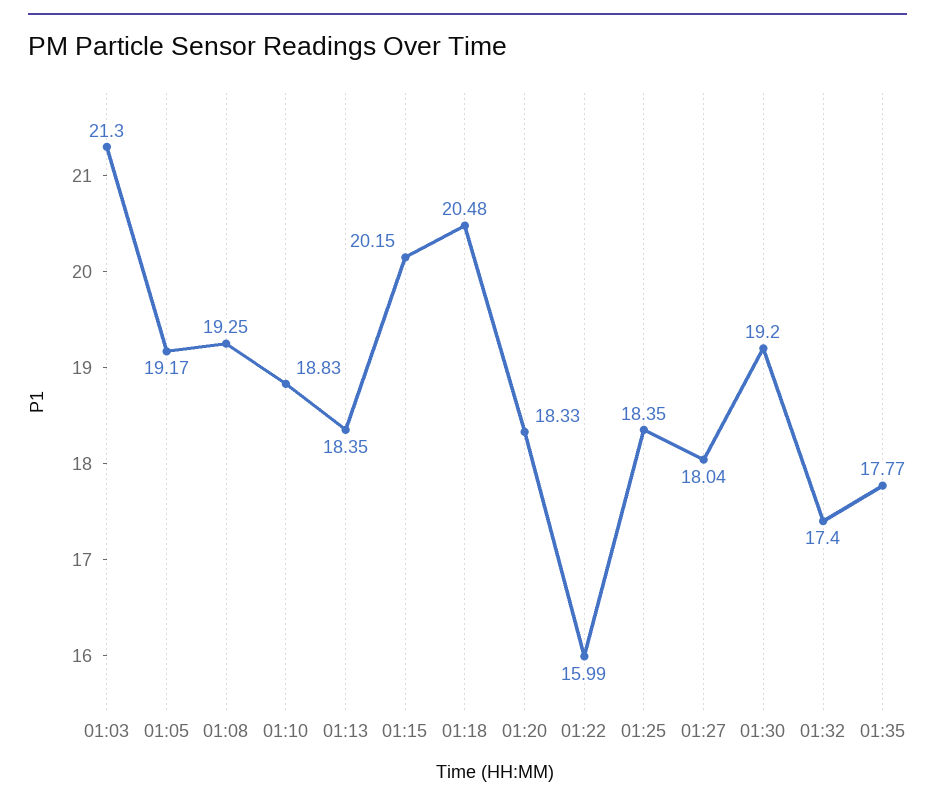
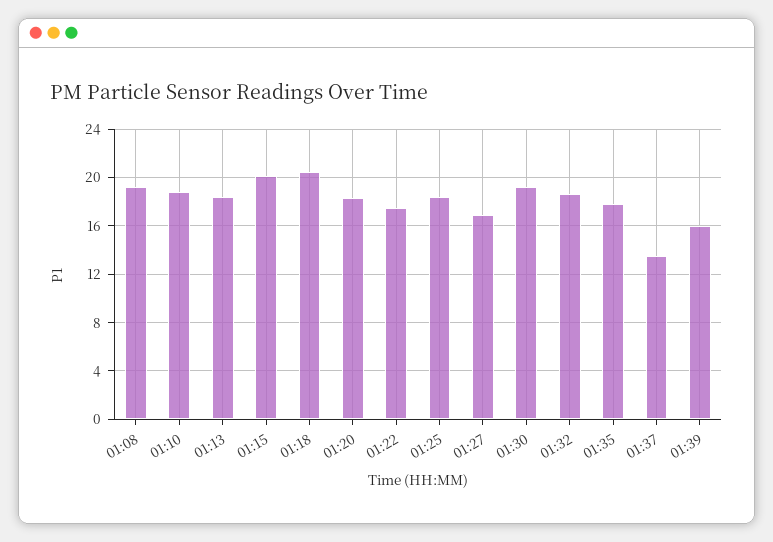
01:03: 21.3 -> none
01:05: 19.17 -> none
01:22: 15.99 -> 17.5
01:27: 18.04 -> 17
01:32: 17.4 -> 18.5
01:37: none -> 13.5
01:39: none -> 16

